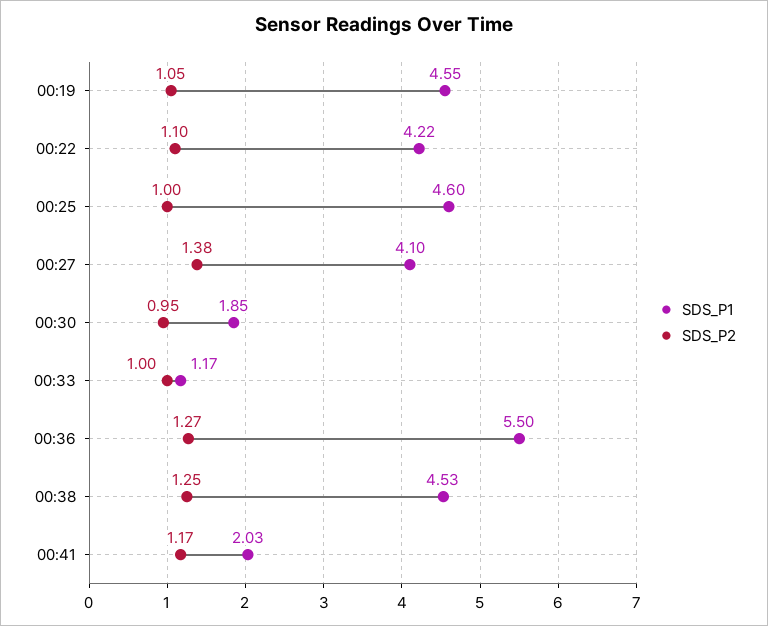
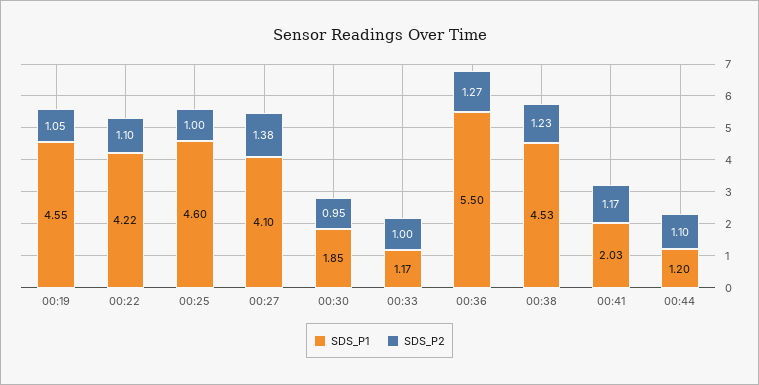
SDS_P2, 00:38: 1.25 -> 1.23
SDS_P1, 00:44: none -> 1.2
SDS_P2, 00:44: none -> 1.1

